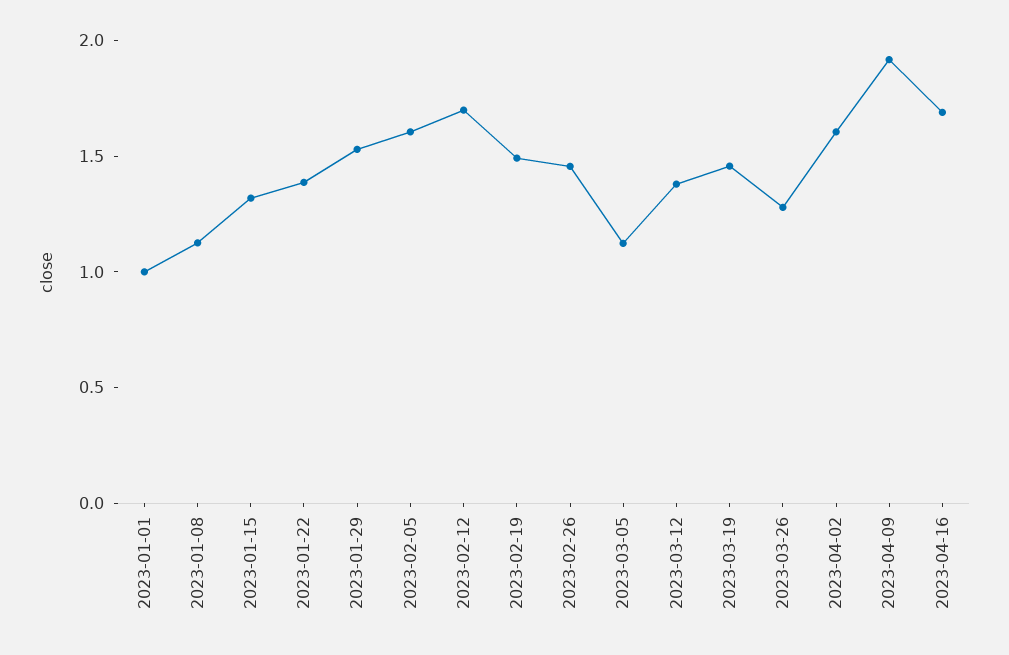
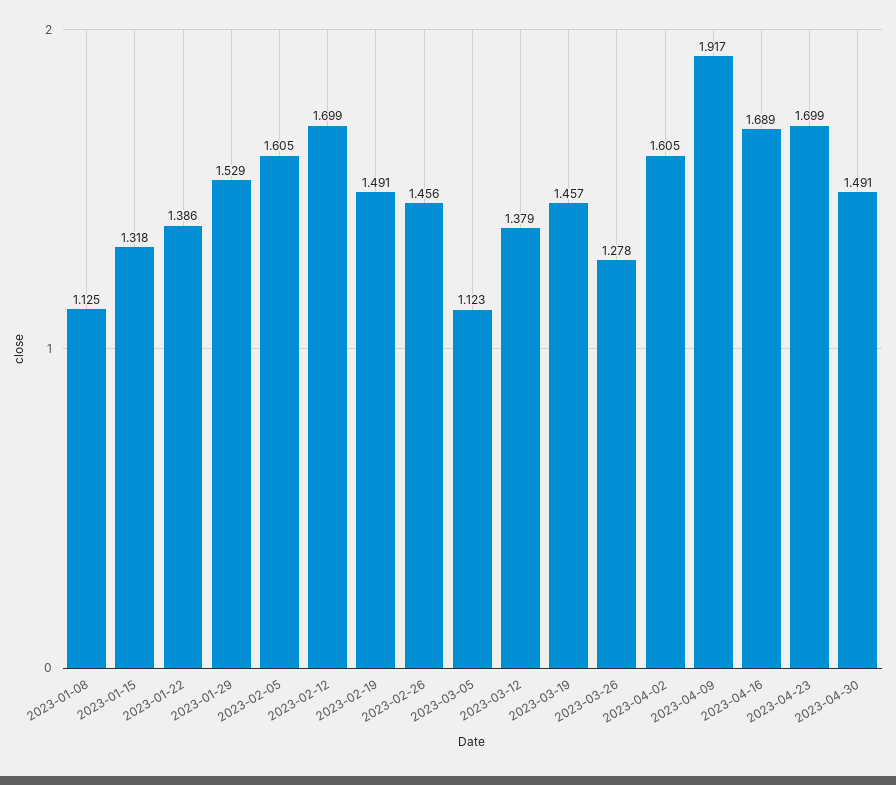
2023-01-01: 1 -> none
2023-04-23: none -> 1.699
2023-04-30: none -> 1.491

